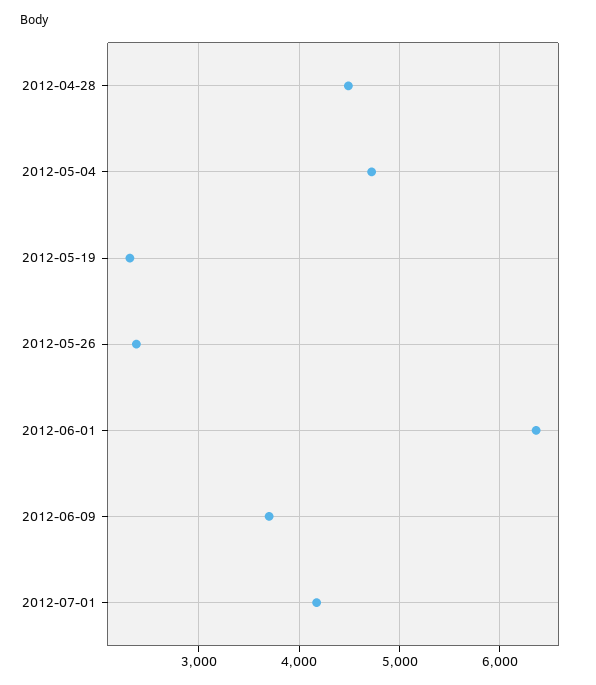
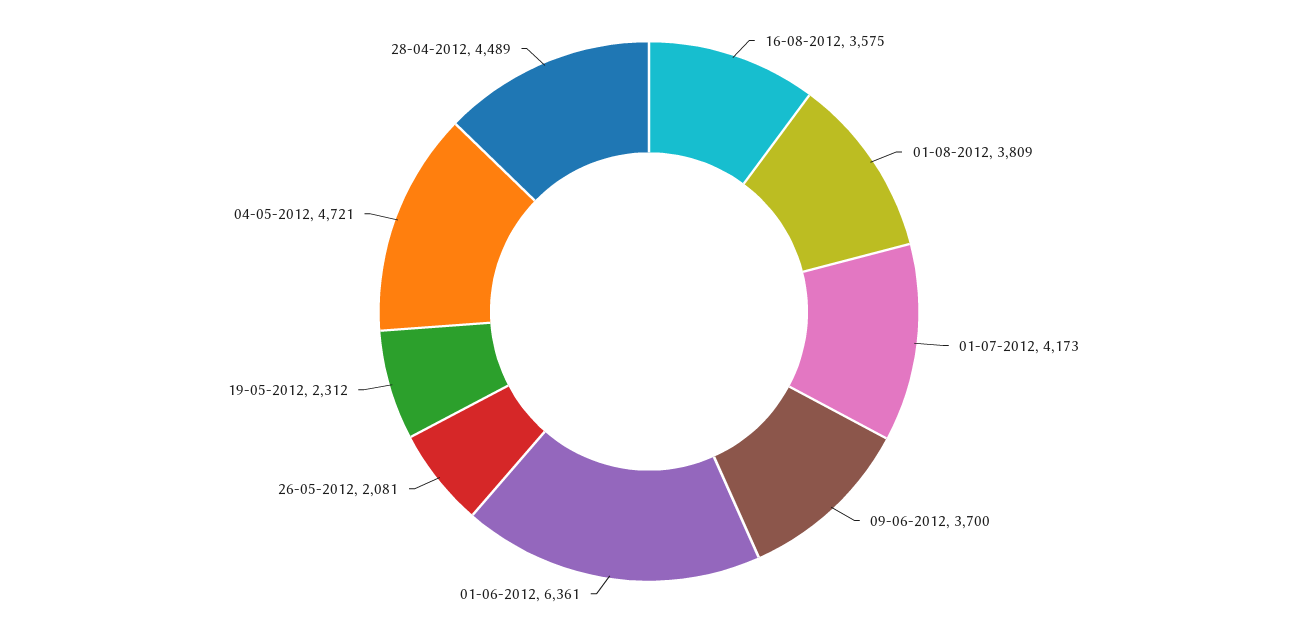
2012-05-26: 2400 -> 2081
16-08-2012: none -> 3575
01-08-2012: none -> 3809

